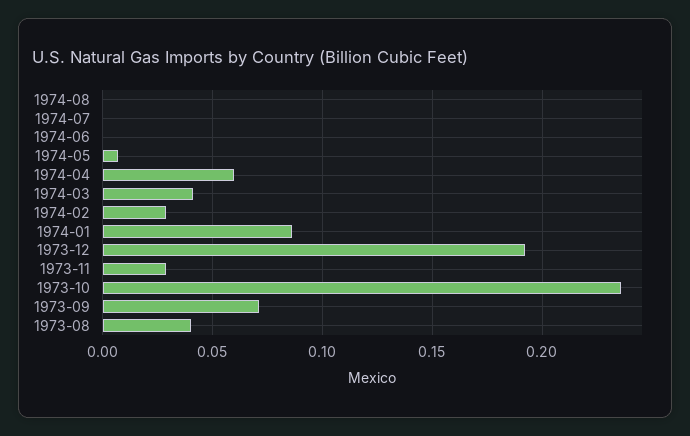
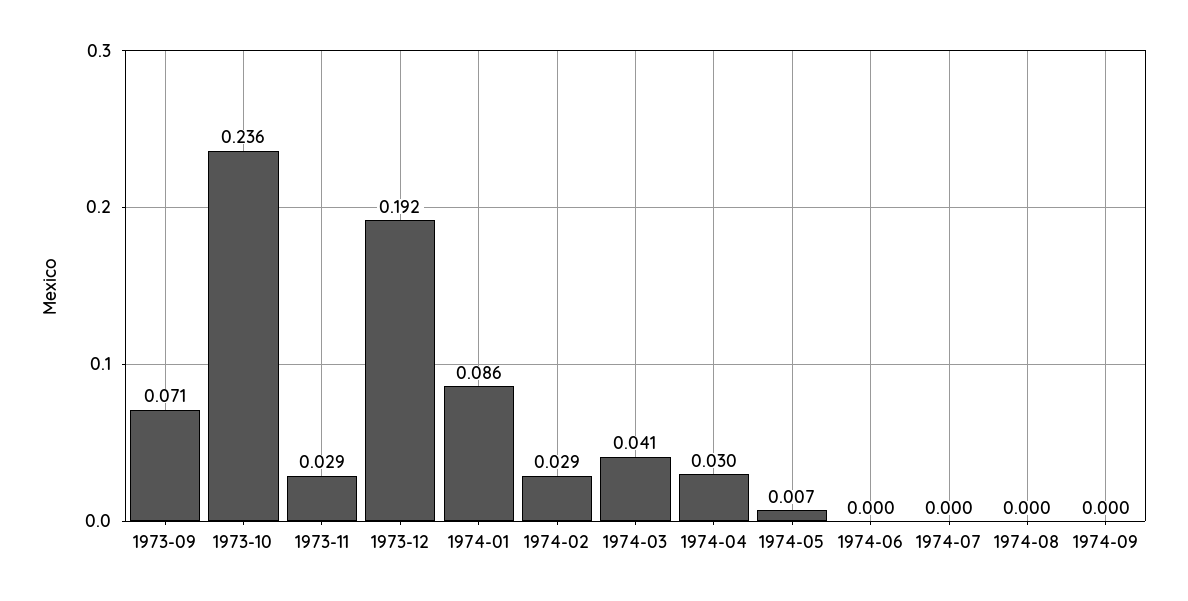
1974-04: 0.06 -> 0.03
1973-08: 0.04 -> none
1974-09: none -> 0

